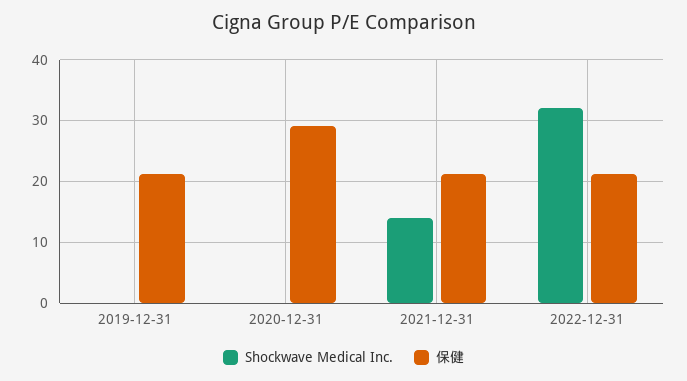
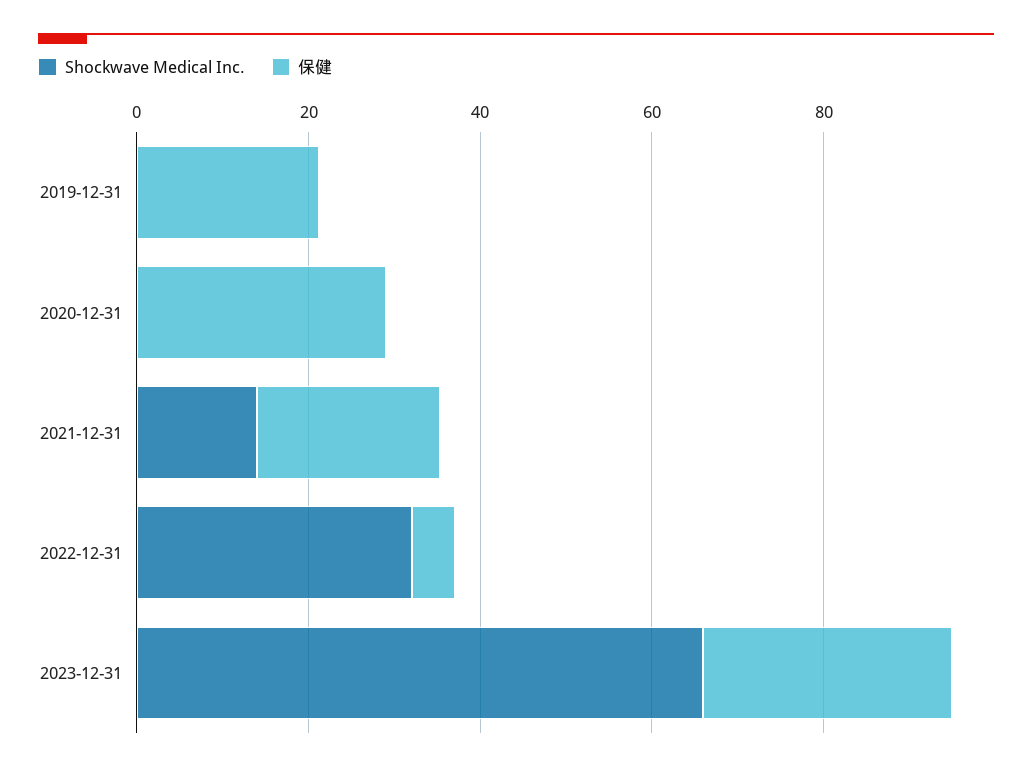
保健, 2022-12-31: 21 -> 5
Shockwave Medical Inc., 2023-12-31: none -> 65
保健, 2023-12-31: none -> 30

